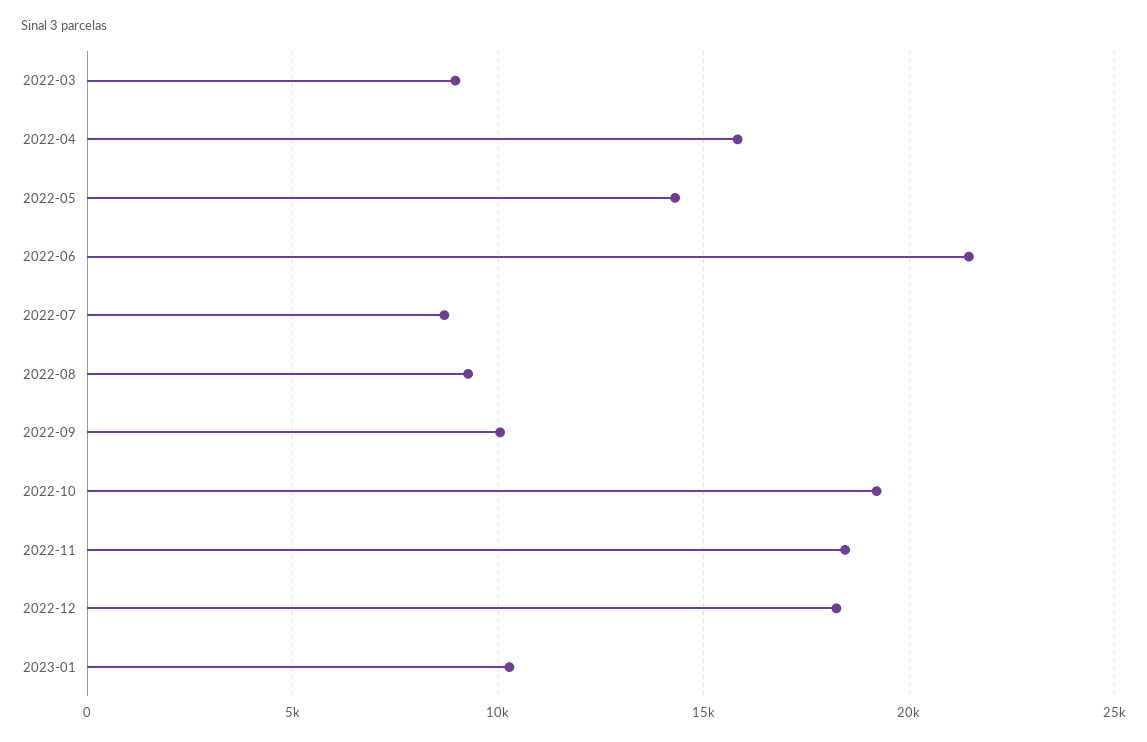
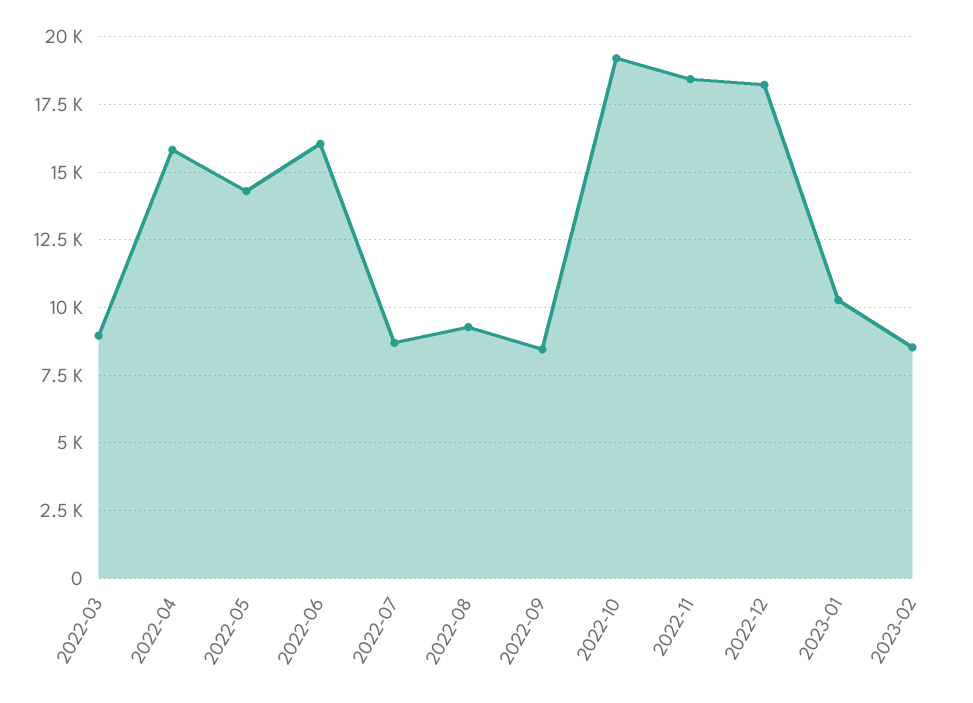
2022-06: 21500 -> 16000
2022-09: 10000 -> 8500
2023-02: none -> 8500

